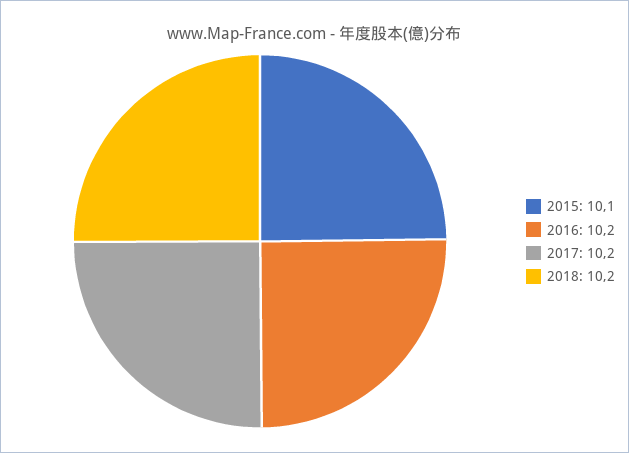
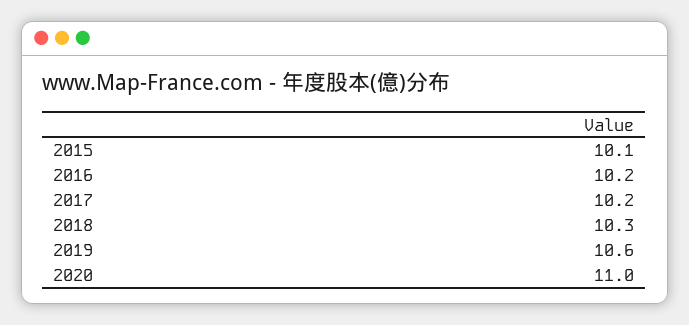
2018: 10.2 -> 10.3
2019: none -> 10.6
2020: none -> 11

